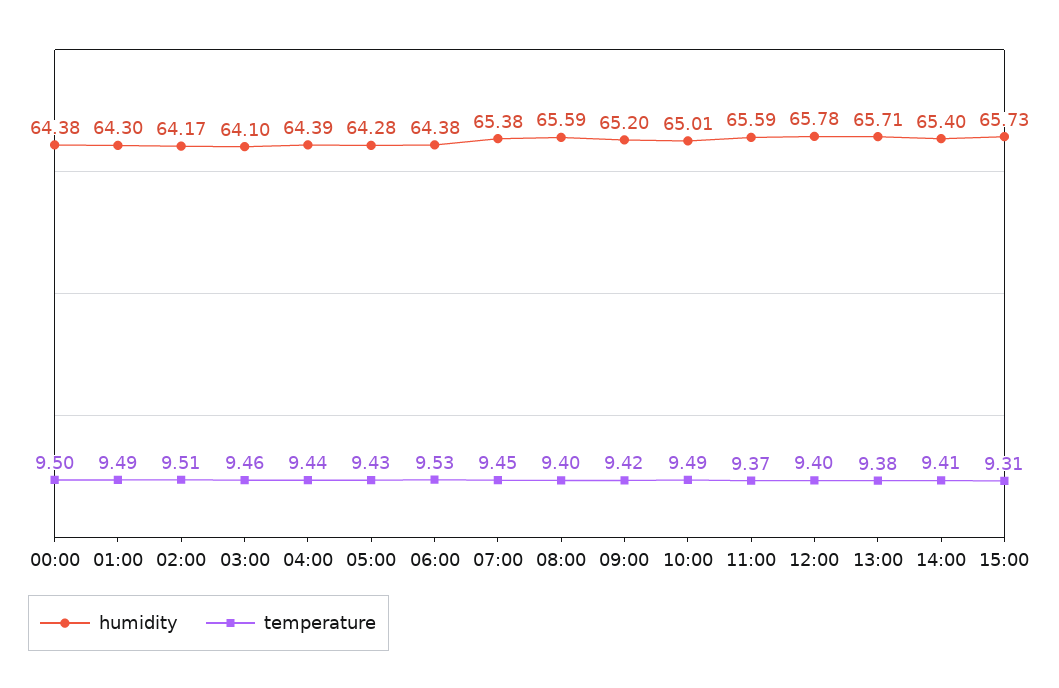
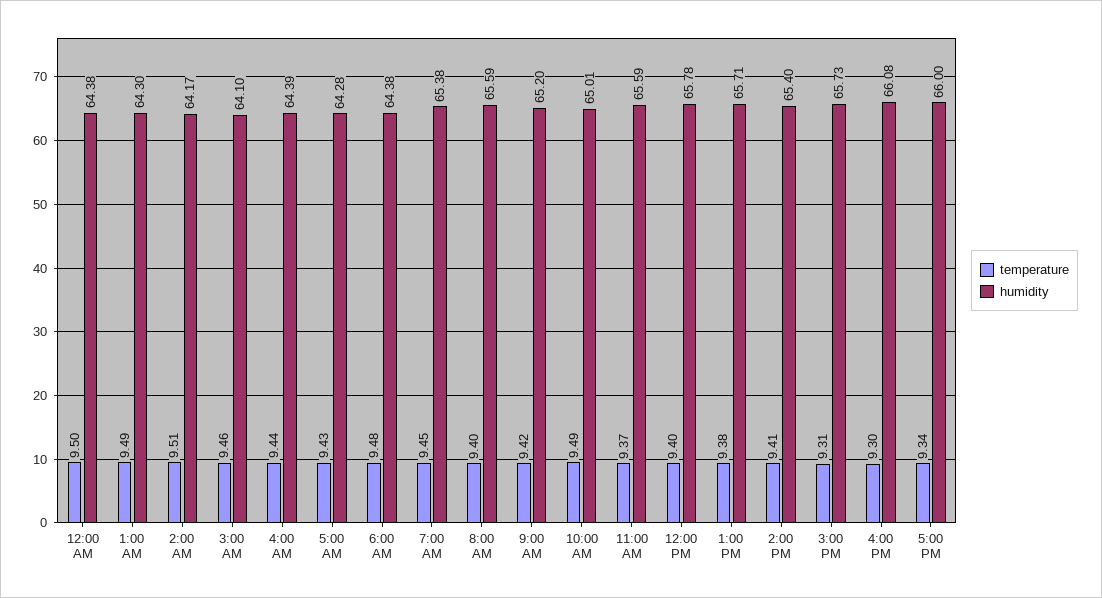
temperature, 06:00: 9.53 -> 9.48
temperature, 4:00 PM: none -> 9.3
humidity, 4:00 PM: none -> 66.08
temperature, 5:00 PM: none -> 9.34
humidity, 5:00 PM: none -> 66

